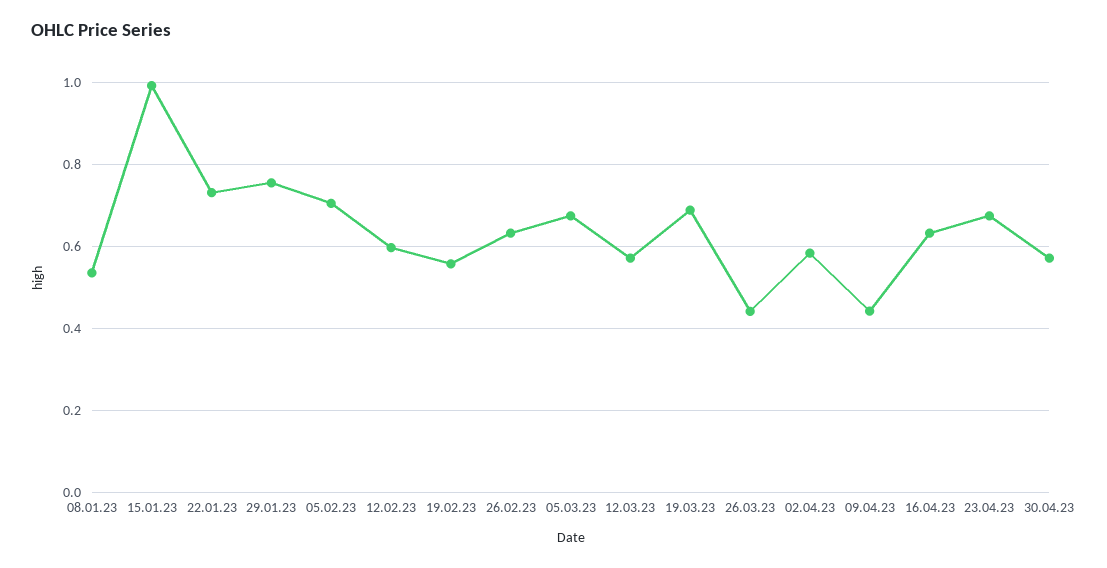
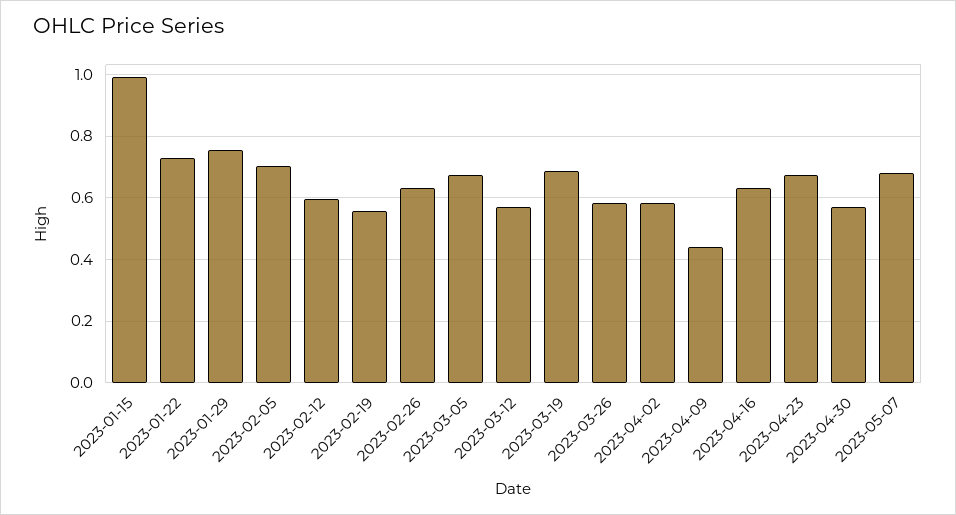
08.01.23: 0.54 -> none
26.03.23: 0.44 -> 0.58
2023-05-07: none -> 0.68

